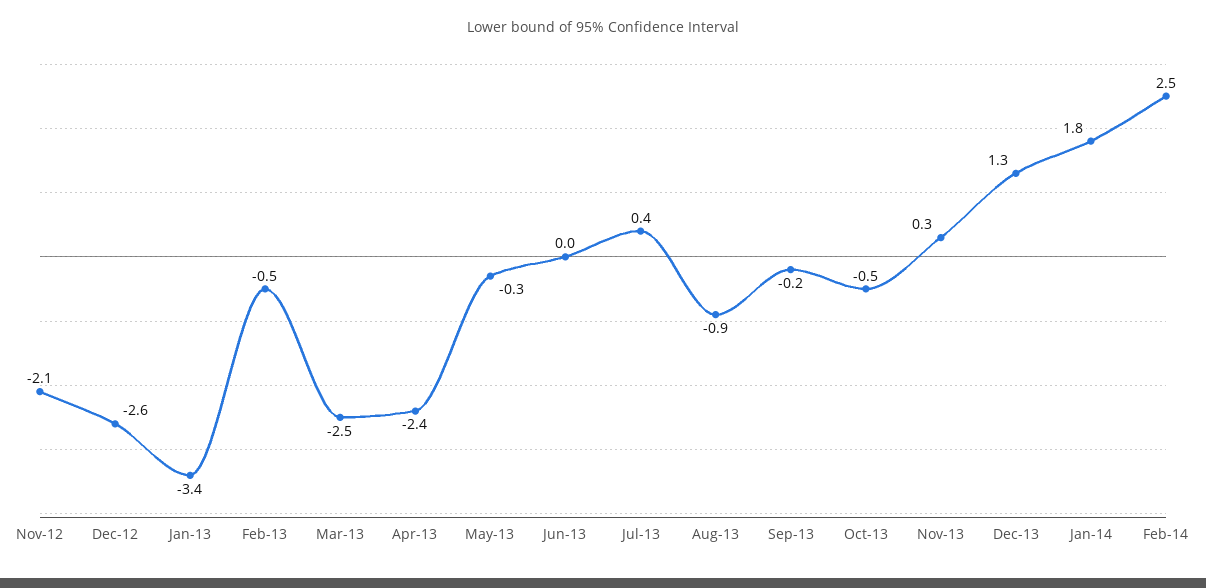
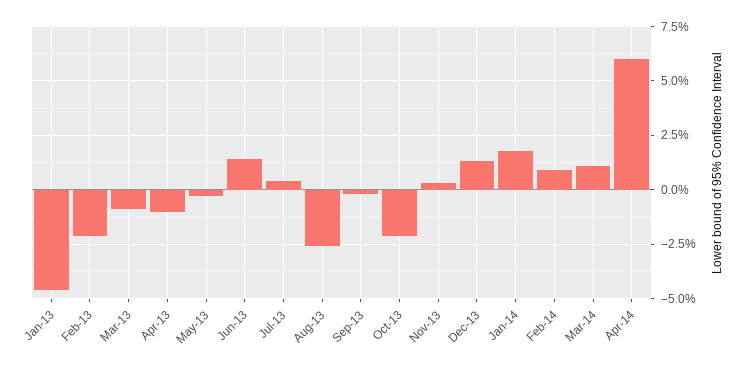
Nov-12: -2.1 -> none
Dec-12: -2.6 -> none
Jan-13: -3.4 -> -4.5
Feb-13: -0.5 -> -2
Mar-13: -2.5 -> -1
Apr-13: -2.4 -> -1
Jun-13: 0 -> 1.5
Aug-13: -0.9 -> -2.5
Oct-13: -0.5 -> -2
Feb-14: 2.5 -> 1
Mar-14: none -> 1
Apr-14: none -> 6

